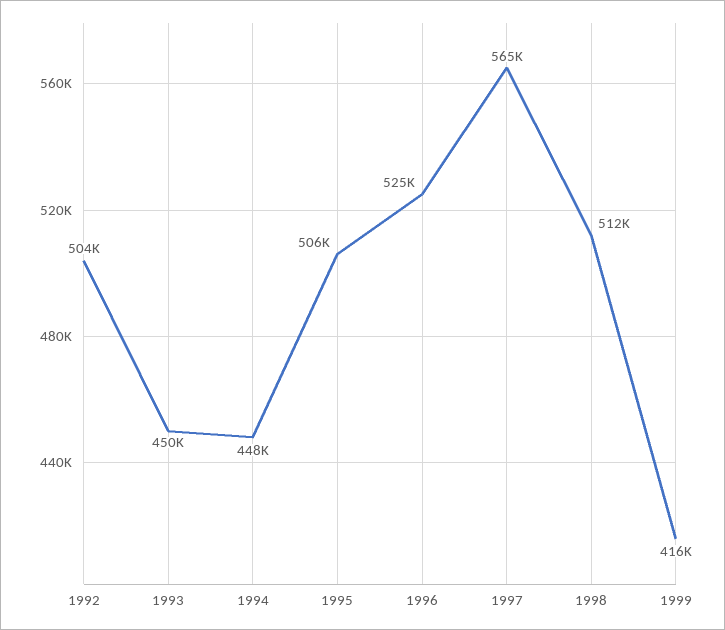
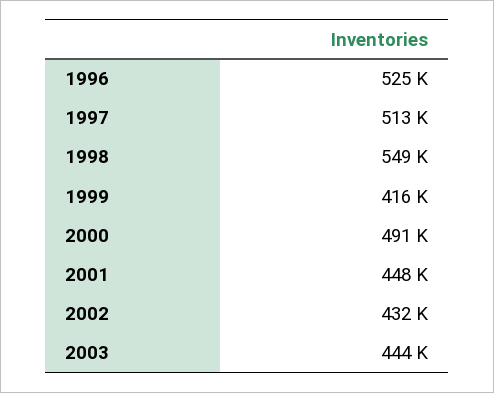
1992: 504000 -> none
1993: 450000 -> none
1994: 448000 -> none
1995: 506000 -> none
1997: 565000 -> 513000
1998: 512000 -> 549000
2000: none -> 491000
2001: none -> 448000
2002: none -> 432000
2003: none -> 444000

